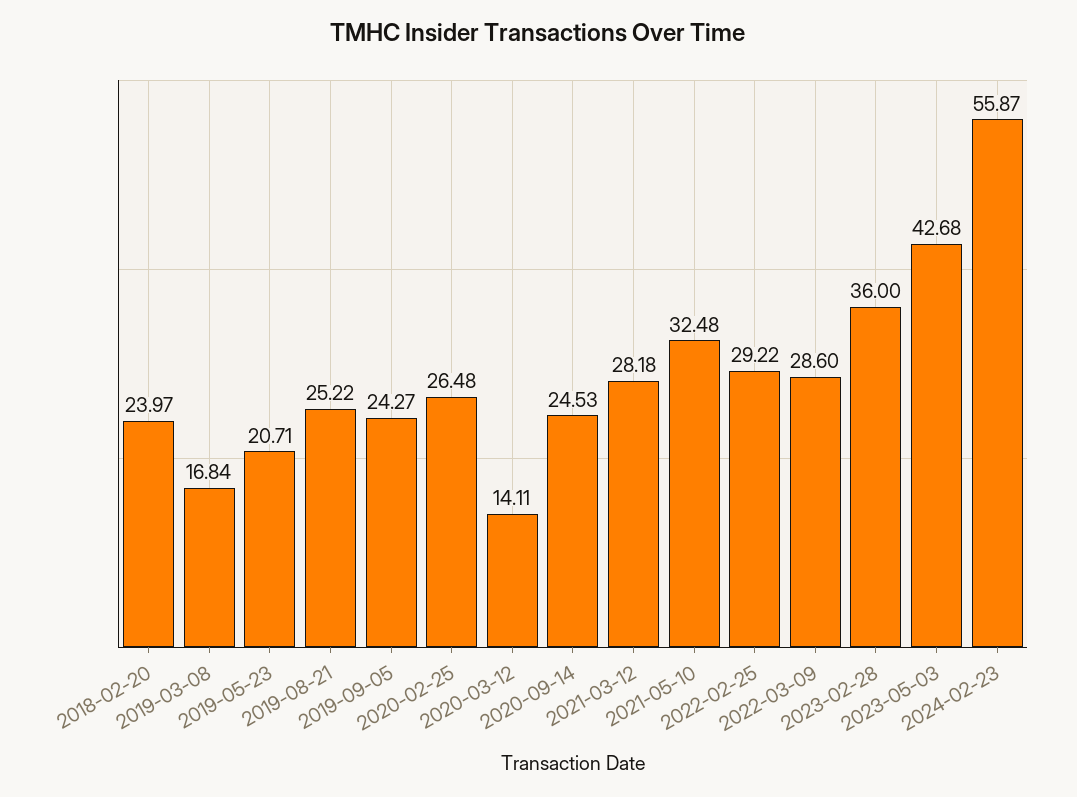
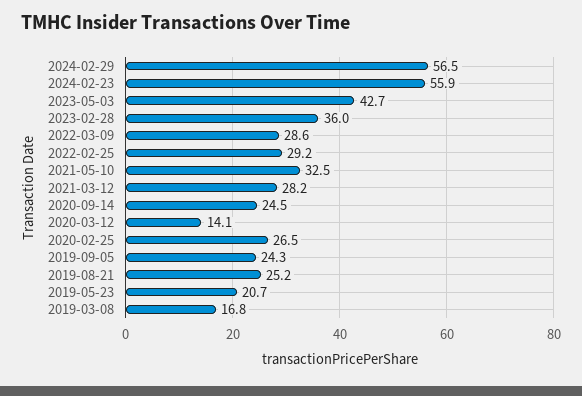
2018-02-20: 23.97 -> none
2024-02-29: none -> 56.5

